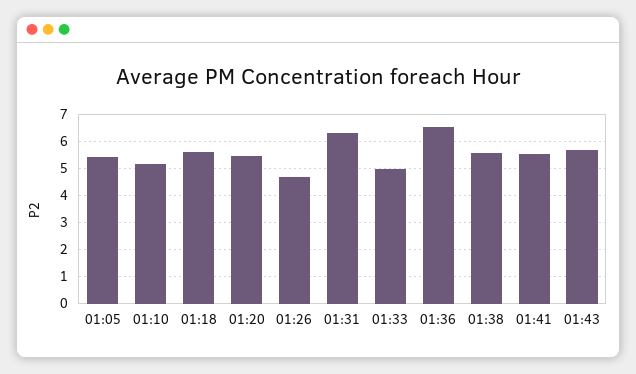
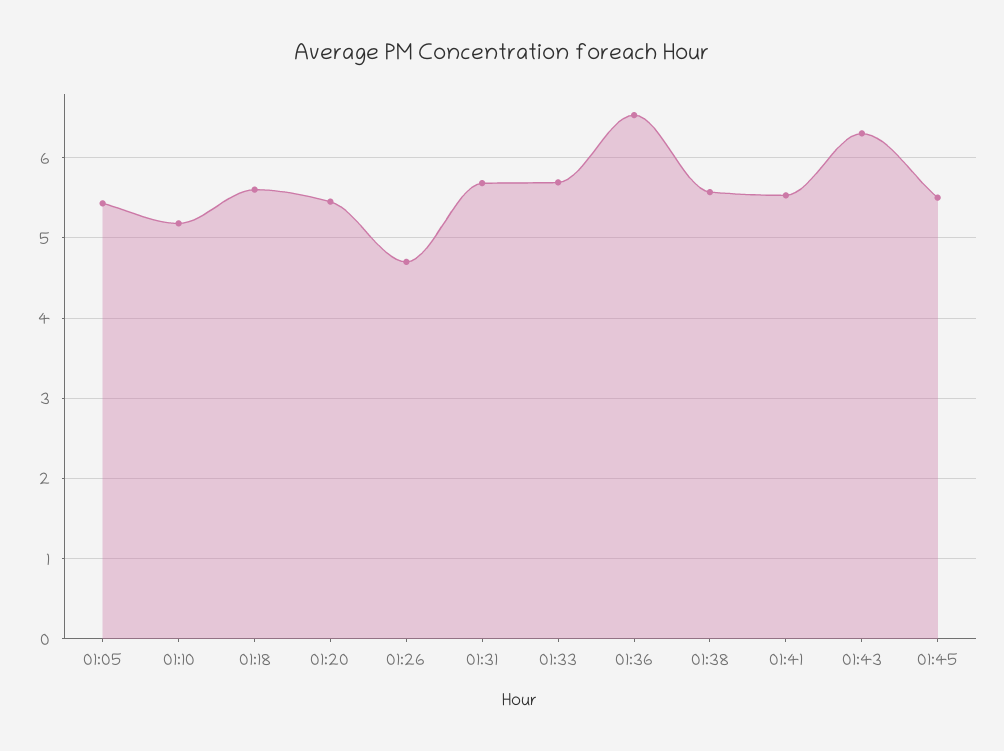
01:31: 6.25 -> 5.7
01:33: 5 -> 5.7
01:43: 5.75 -> 6.3
01:45: none -> 5.5

